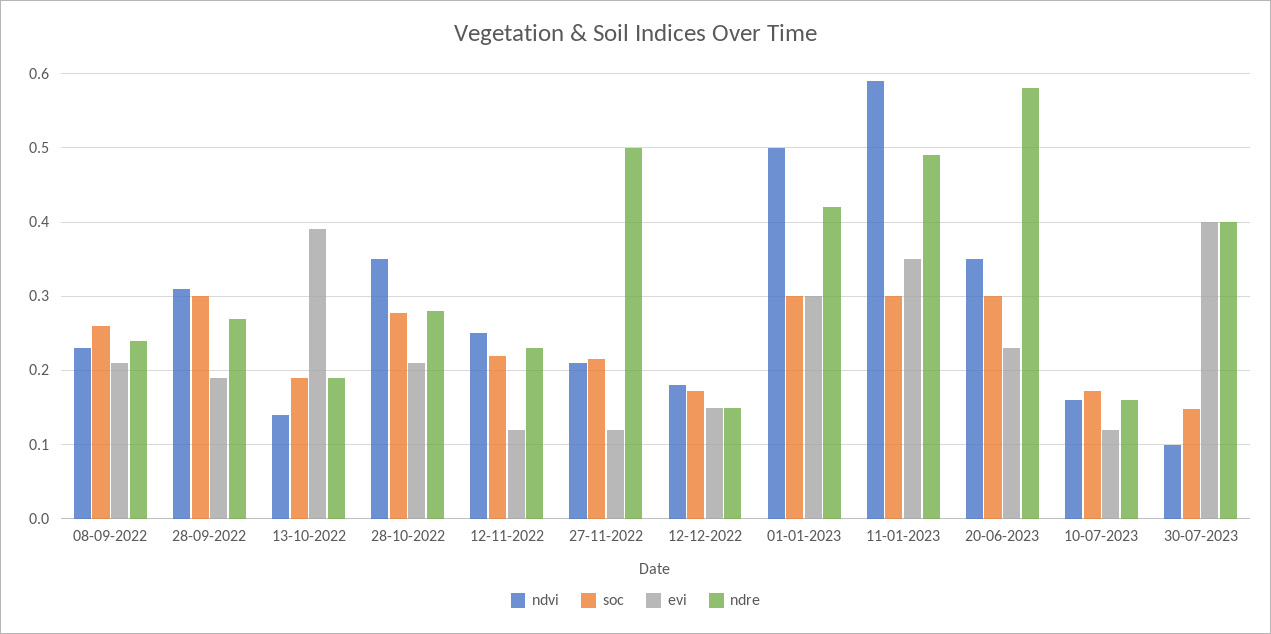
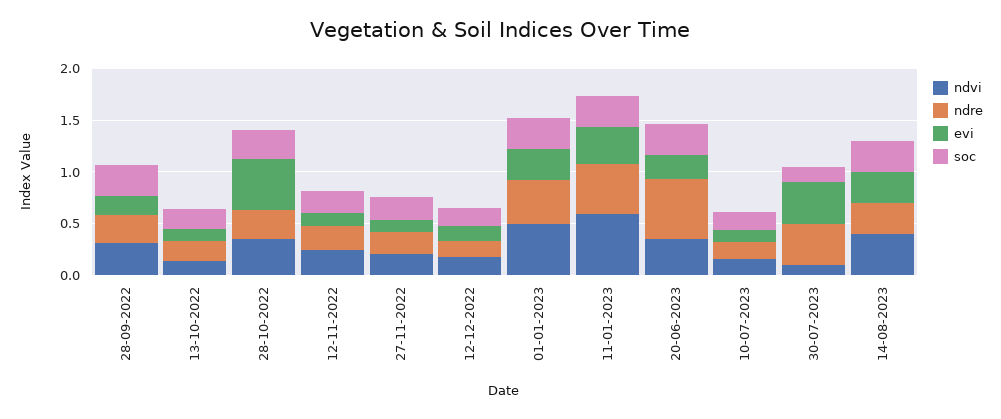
ndvi, 08-09-2022: 0.23 -> none
soc, 08-09-2022: 0.26 -> none
evi, 08-09-2022: 0.21 -> none
ndre, 08-09-2022: 0.24 -> none
evi, 13-10-2022: 0.39 -> 0.1
evi, 28-10-2022: 0.21 -> 0.5
ndre, 27-11-2022: 0.5 -> 0.2
ndvi, 14-08-2023: none -> 0.4
ndre, 14-08-2023: none -> 0.3
evi, 14-08-2023: none -> 0.3
soc, 14-08-2023: none -> 0.3

